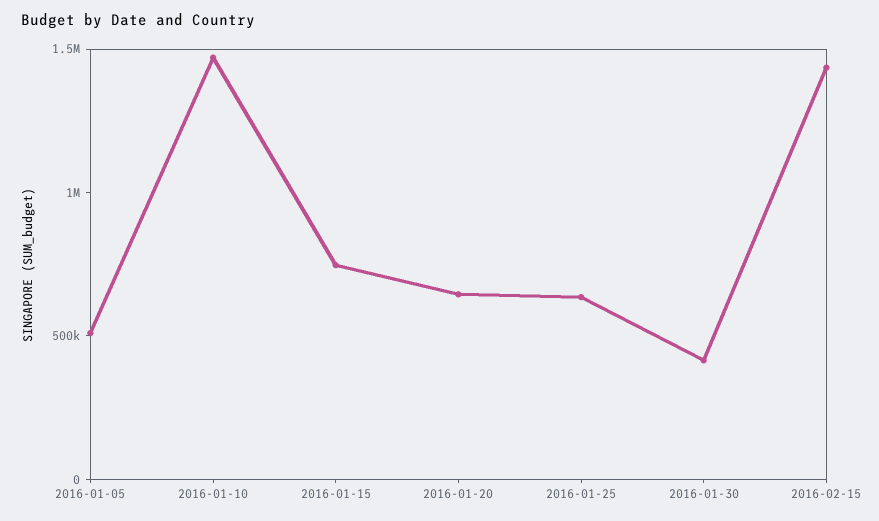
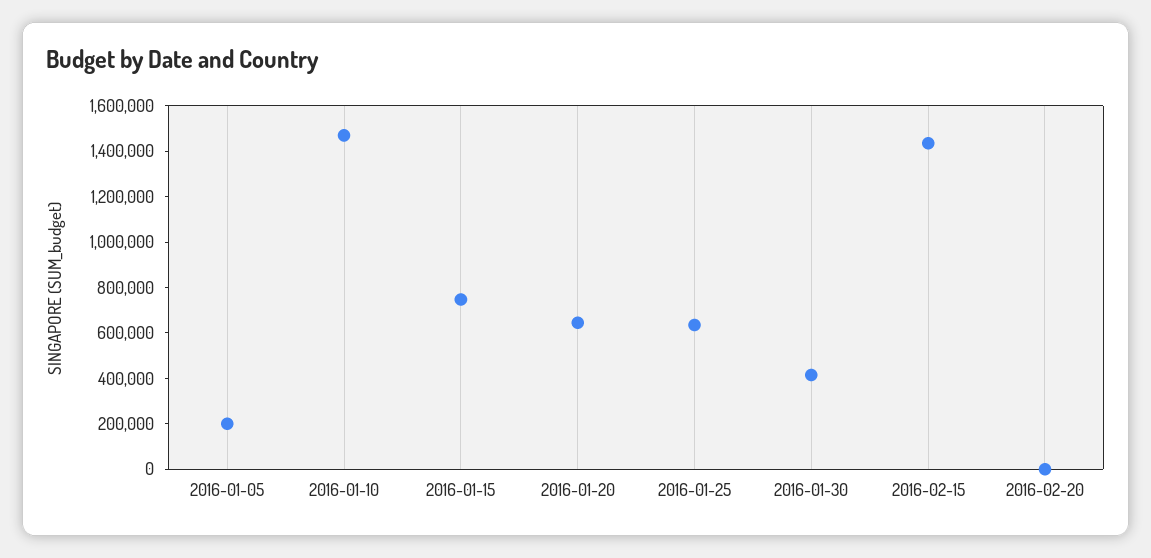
2016-01-05: 500000 -> 200000
2016-02-20: none -> 0

